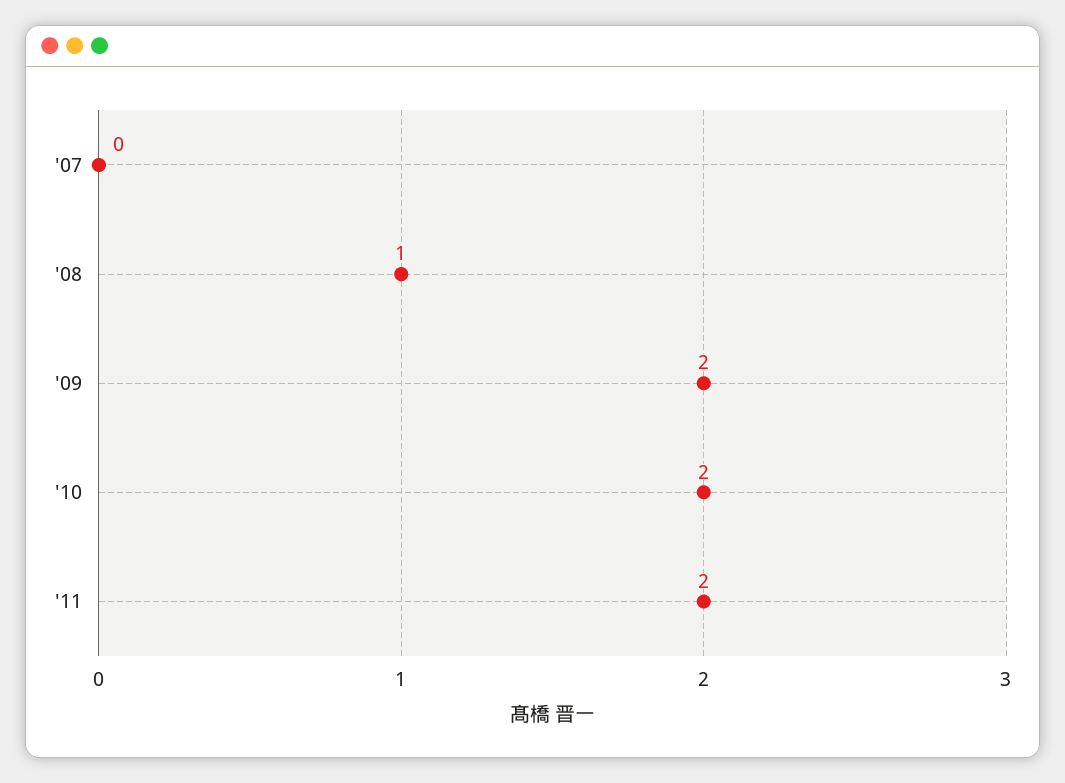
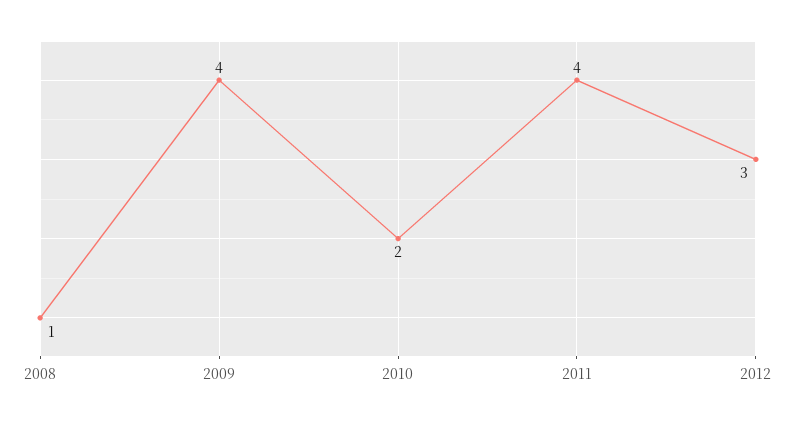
'07: 0 -> none
'09: 2 -> 4
'11: 2 -> 4
2012: none -> 3

